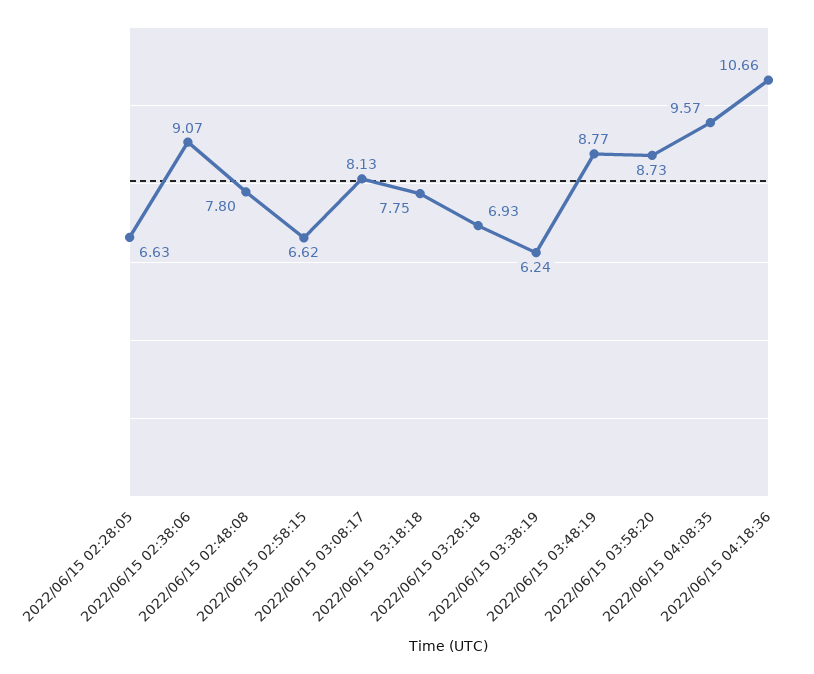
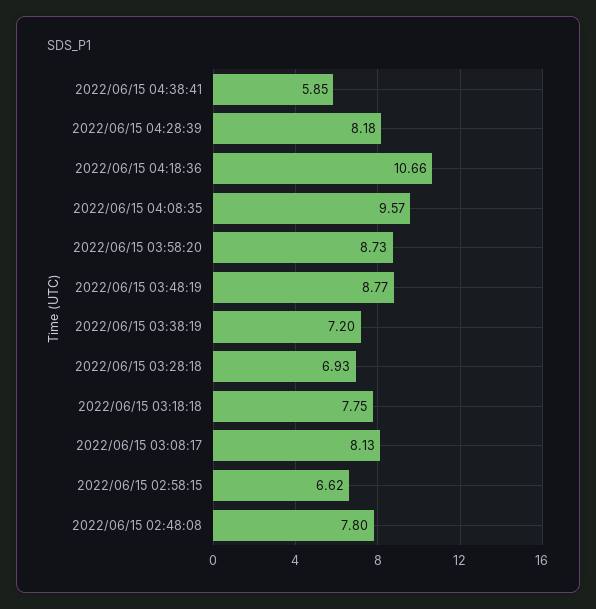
2022/06/15 02:28:05: 6.63 -> none
2022/06/15 02:38:06: 9.07 -> none
2022/06/15 03:38:19: 6.24 -> 7.2
2022/06/15 04:38:41: none -> 5.85
2022/06/15 04:28:39: none -> 8.18

